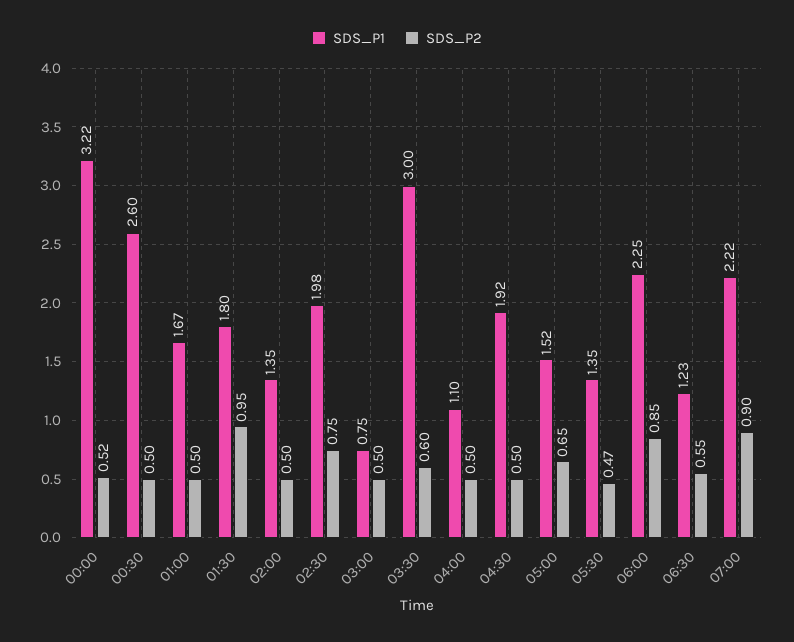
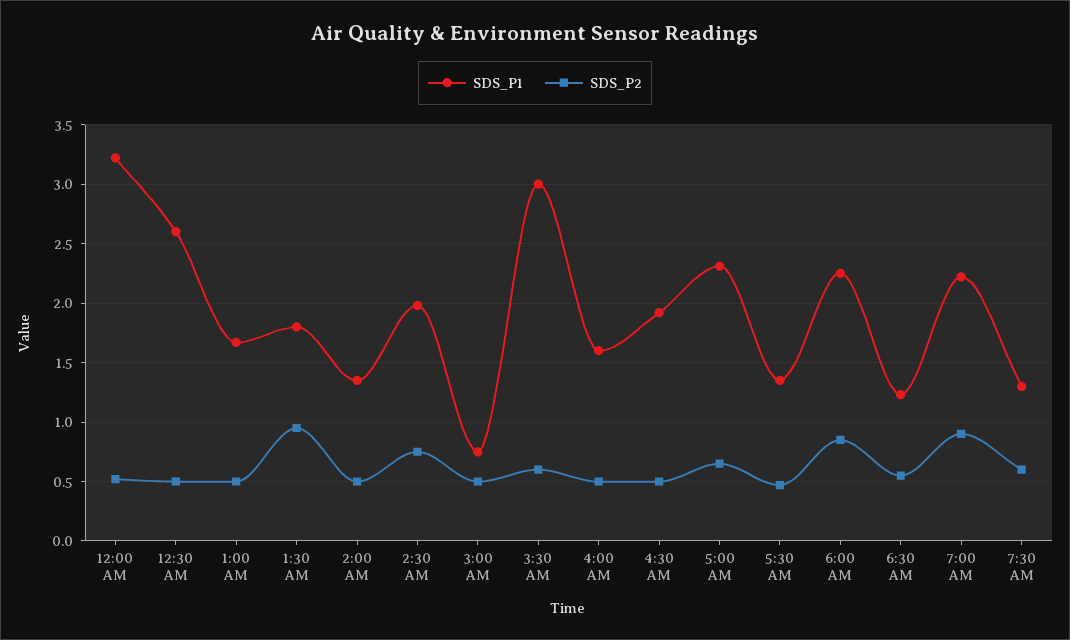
SDS_P1, 04:00: 1.1 -> 1.6
SDS_P1, 05:00: 1.52 -> 2.3
SDS_P1, 7:30 AM: none -> 1.3
SDS_P2, 7:30 AM: none -> 0.6

